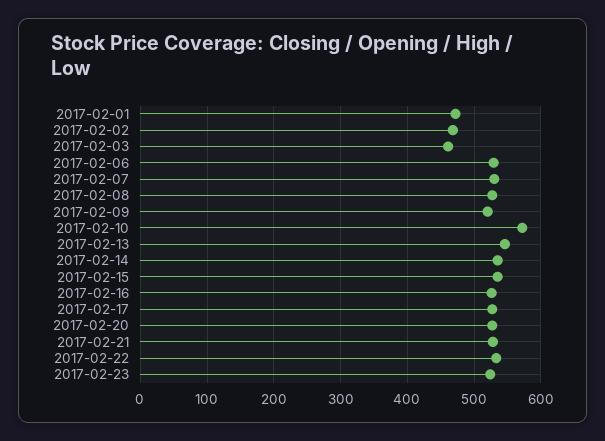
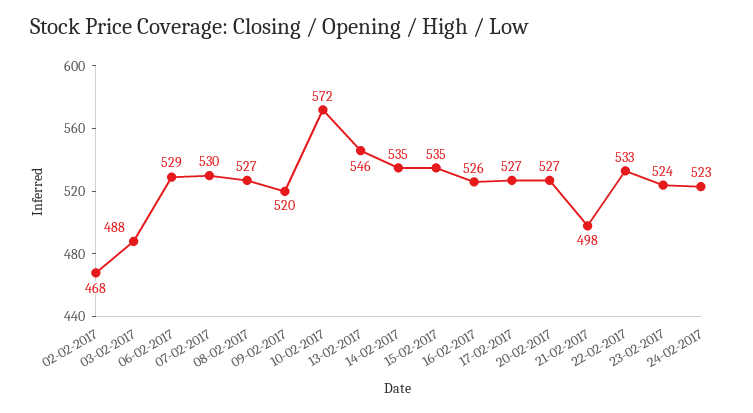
2017-02-01: 470 -> none
2017-02-03: 460 -> 488
2017-02-21: 530 -> 498
24-02-2017: none -> 523

